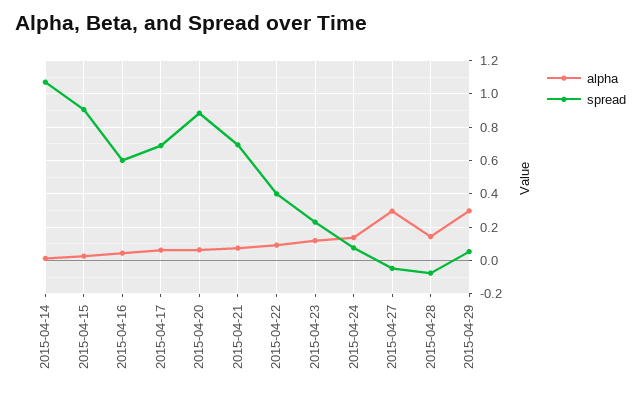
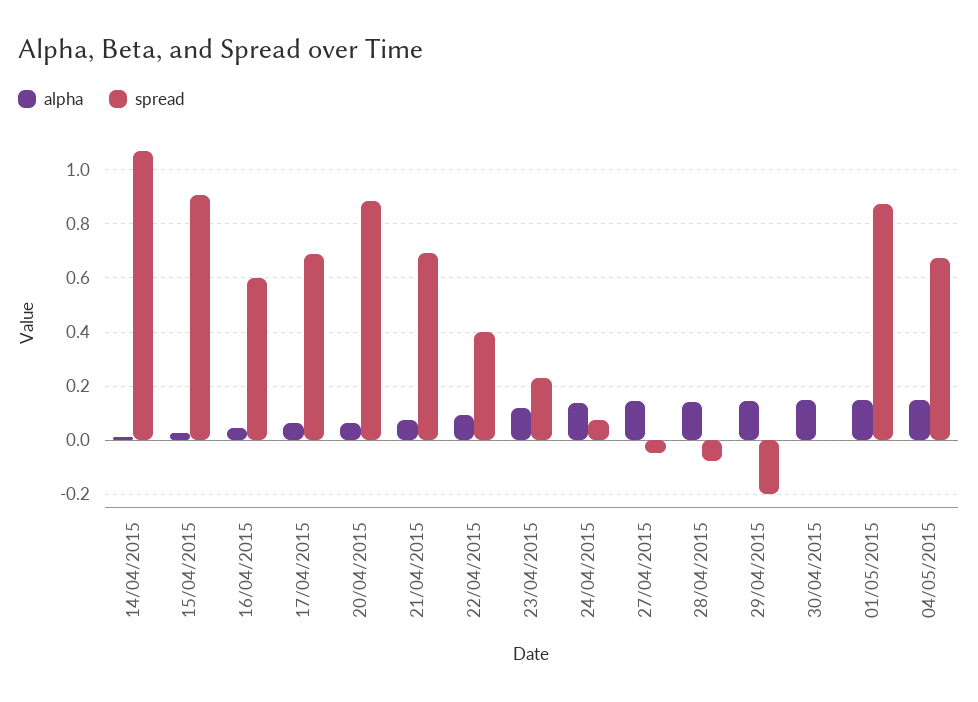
alpha, 2015-04-27: 0.3 -> 0.15
alpha, 2015-04-29: 0.3 -> 0.15
spread, 2015-04-29: 0.05 -> -0.2
alpha, 30/04/2015: none -> 0.15
spread, 30/04/2015: none -> 0
alpha, 01/05/2015: none -> 0.15
spread, 01/05/2015: none -> 0.875
alpha, 04/05/2015: none -> 0.15
spread, 04/05/2015: none -> 0.675

